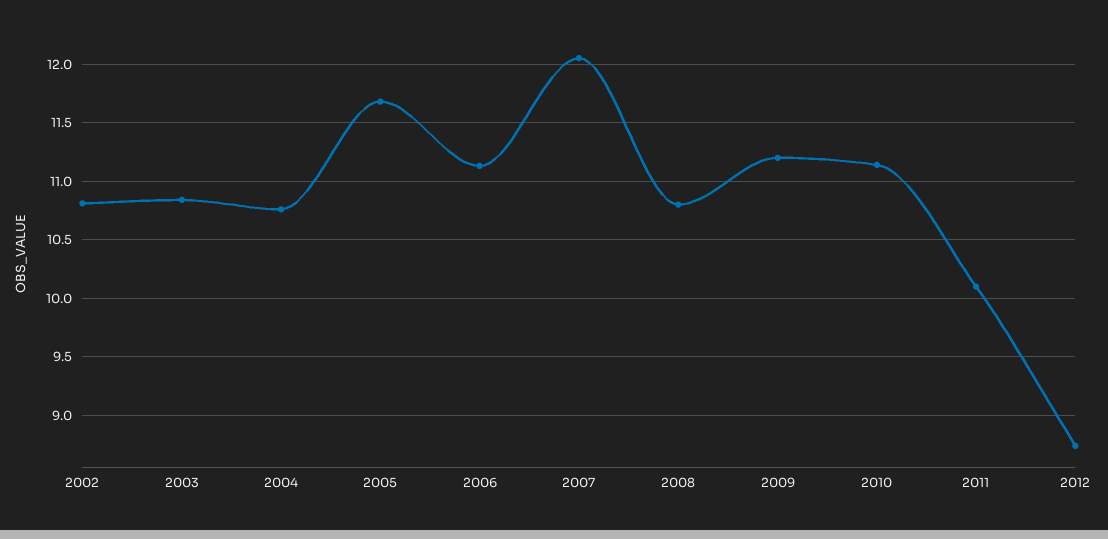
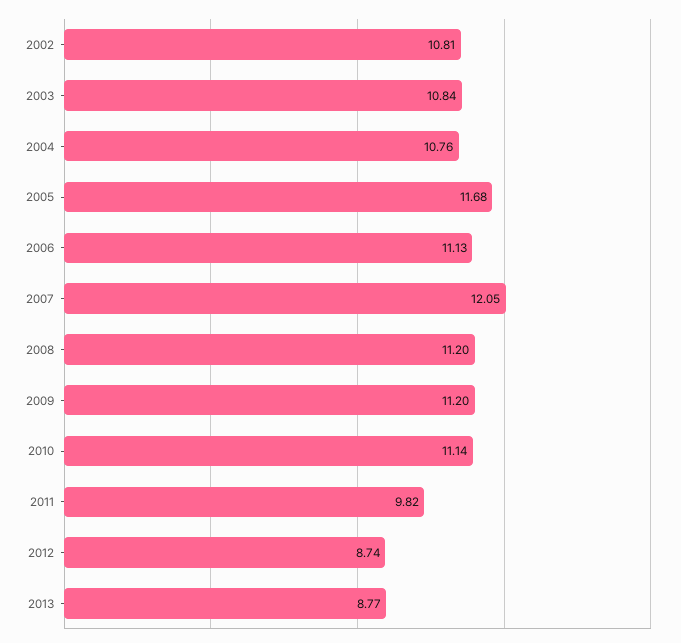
2008: 10.8 -> 11.2
2011: 10.1 -> 9.82
2013: none -> 8.77

